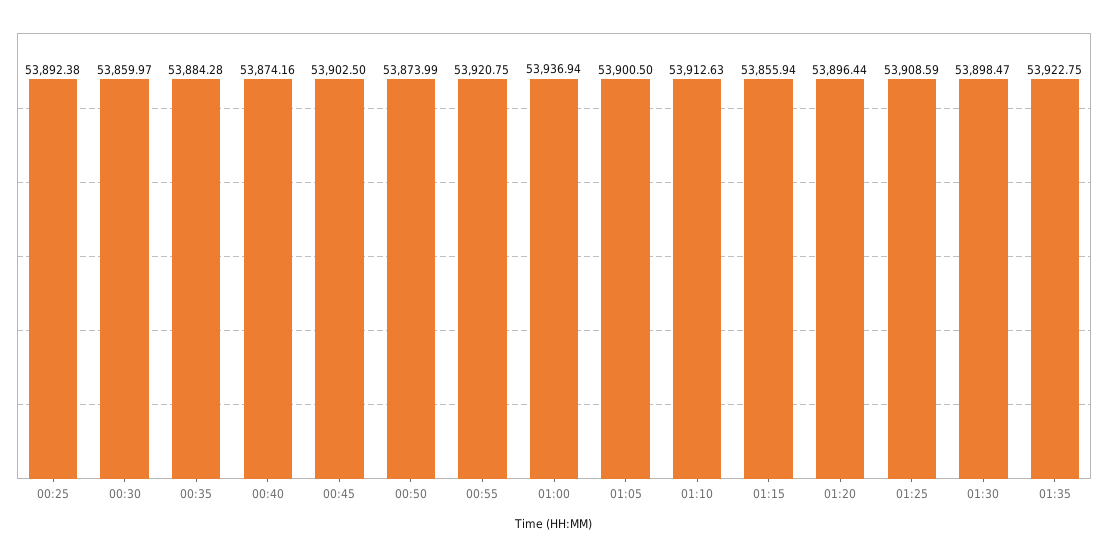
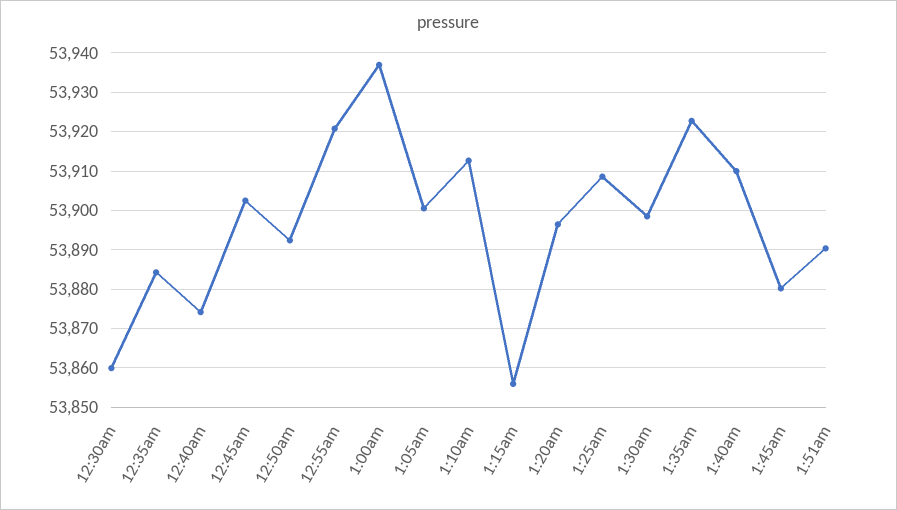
00:25: 53892.38 -> none
00:50: 53873.99 -> 53892
1:40am: none -> 53910
1:45am: none -> 53880
1:51am: none -> 53890

